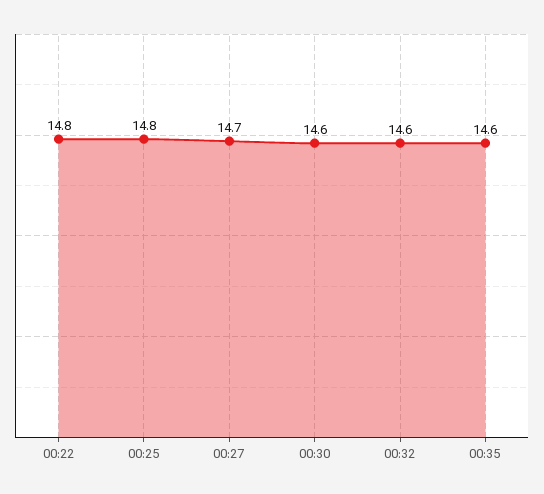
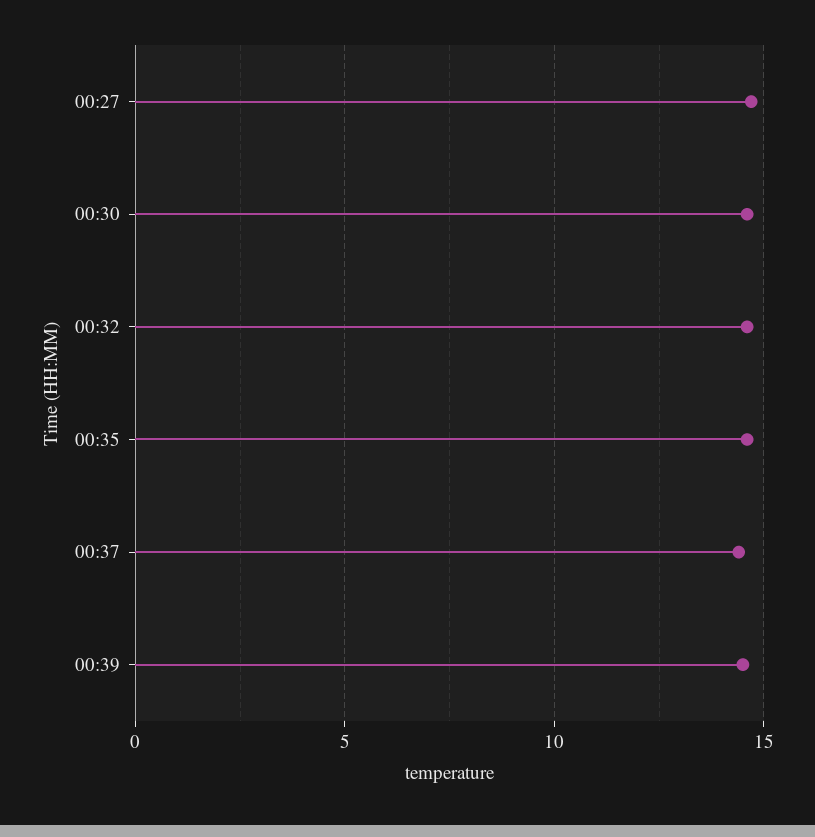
00:22: 14.8 -> none
00:25: 14.8 -> none
00:37: none -> 14.5
00:39: none -> 14.5

